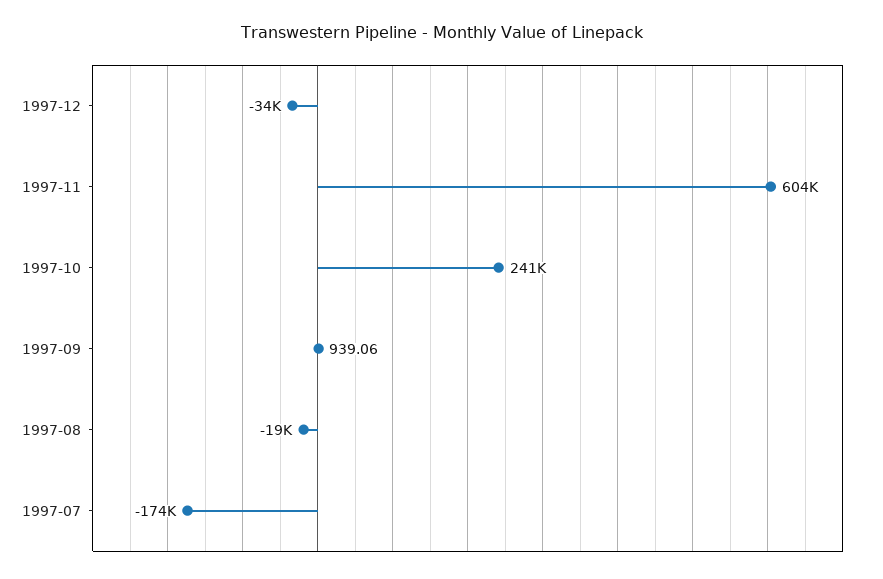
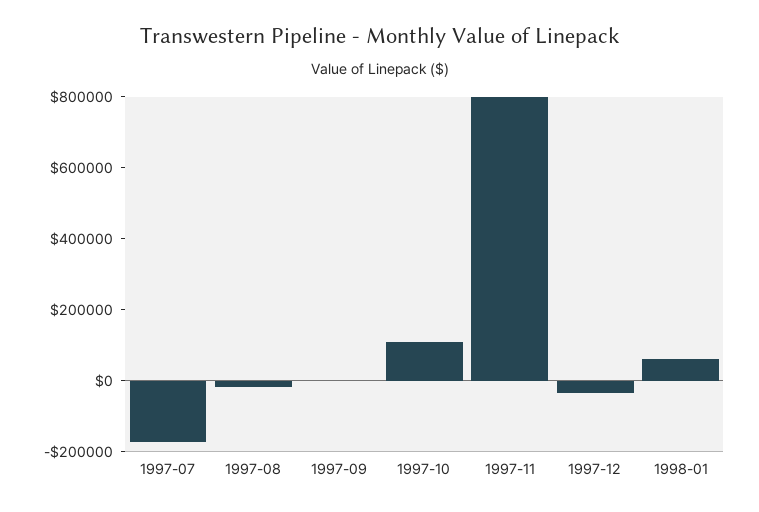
1997-11: 604000 -> 800000
1997-10: 241000 -> 100000
1998-01: none -> 50000

